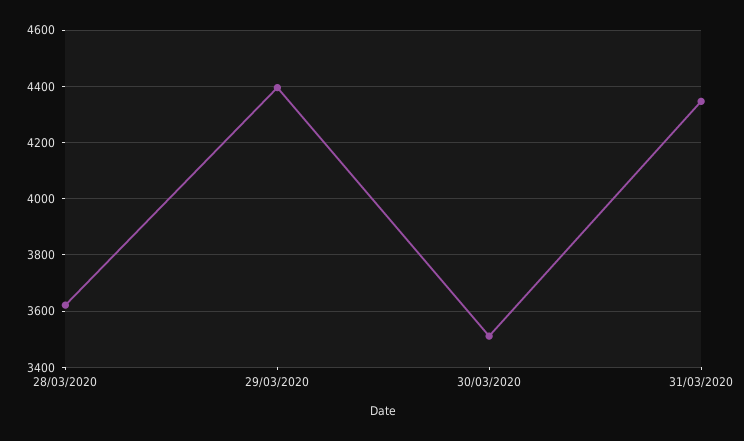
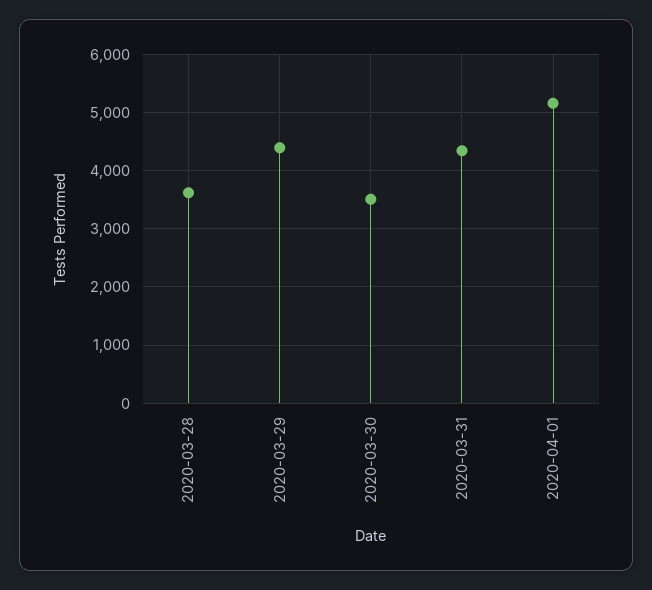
2020-04-01: none -> 5200

